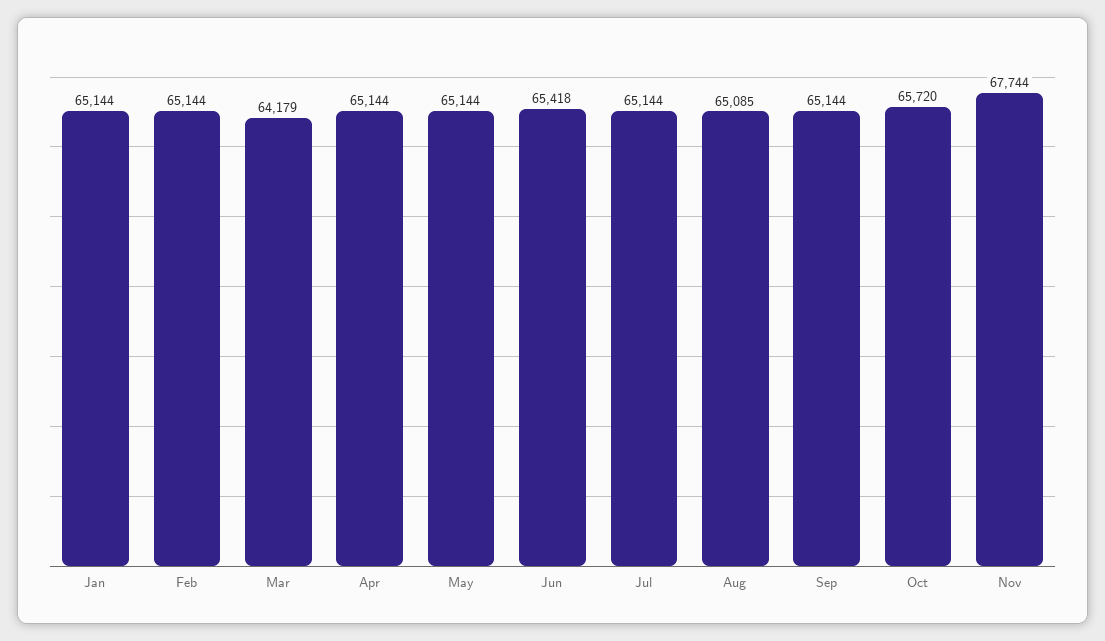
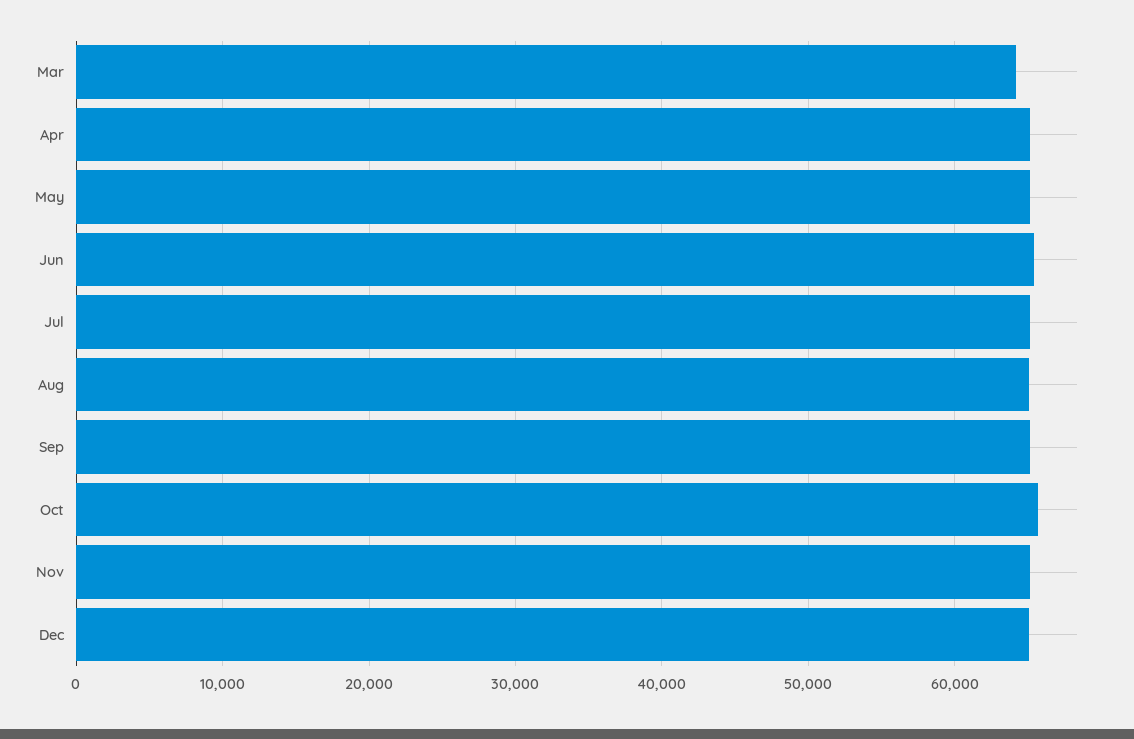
Jan: 65144 -> none
Feb: 65144 -> none
Nov: 67744 -> 65000
Dec: none -> 65000

